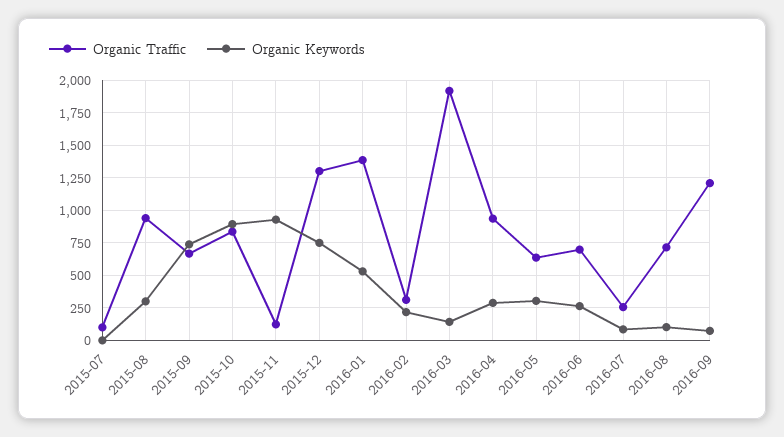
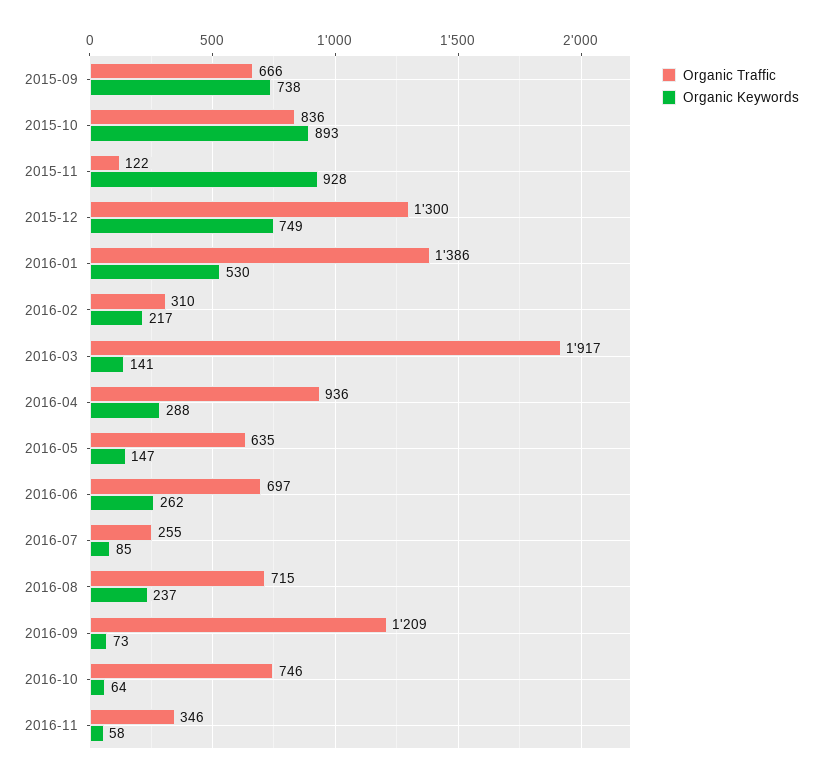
Organic Traffic, 2015-07: 100 -> none
Organic Keywords, 2015-07: 0 -> none
Organic Traffic, 2015-08: 950 -> none
Organic Keywords, 2015-08: 300 -> none
Organic Keywords, 2016-05: 300 -> 147
Organic Keywords, 2016-08: 100 -> 237
Organic Traffic, 2016-10: none -> 746
Organic Keywords, 2016-10: none -> 64
Organic Traffic, 2016-11: none -> 346
Organic Keywords, 2016-11: none -> 58

